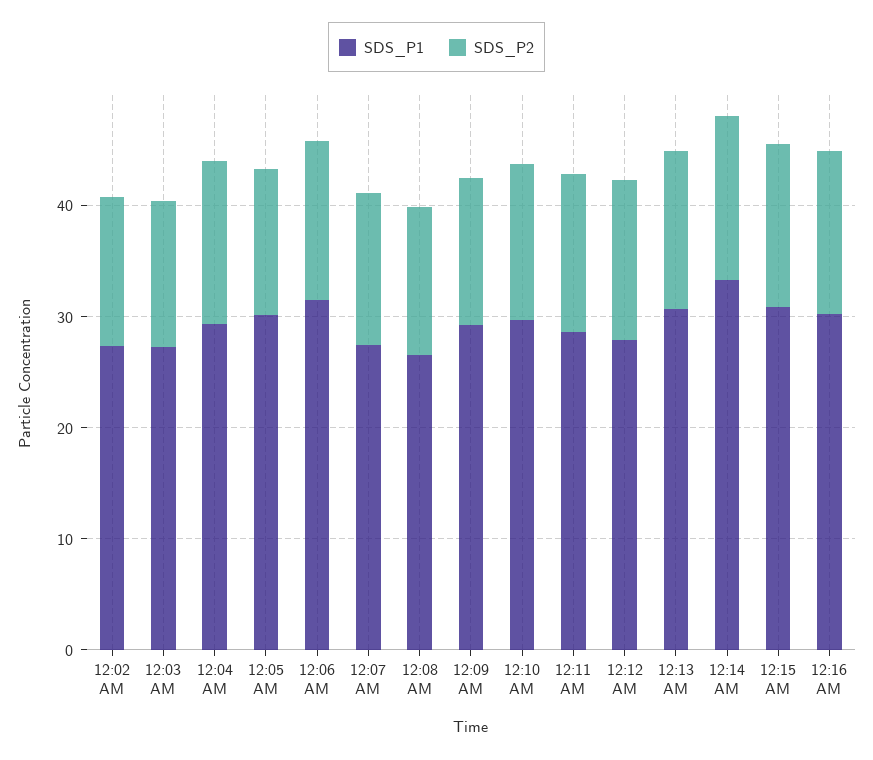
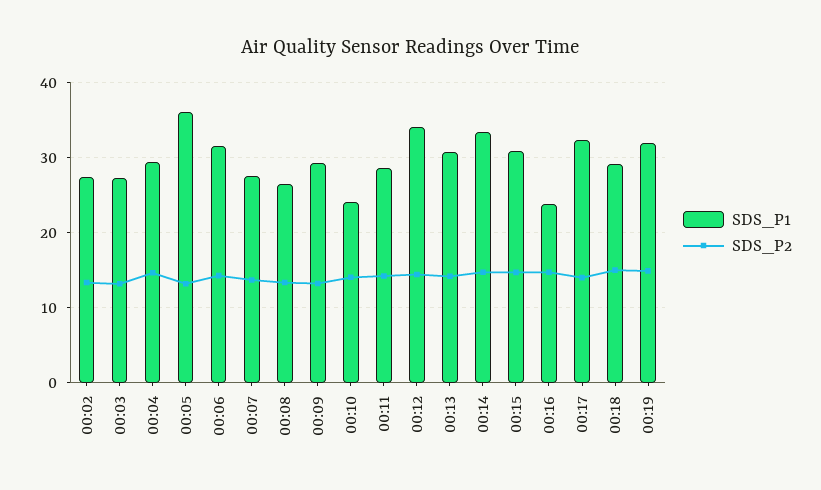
SDS_P1, 12:05 AM: 30 -> 36
SDS_P1, 12:10 AM: 30 -> 24
SDS_P1, 12:12 AM: 28 -> 34
SDS_P1, 12:16 AM: 30 -> 24
SDS_P1, 00:17: none -> 32
SDS_P2, 00:17: none -> 14
SDS_P1, 00:18: none -> 29
SDS_P2, 00:18: none -> 15
SDS_P1, 00:19: none -> 32
SDS_P2, 00:19: none -> 15

